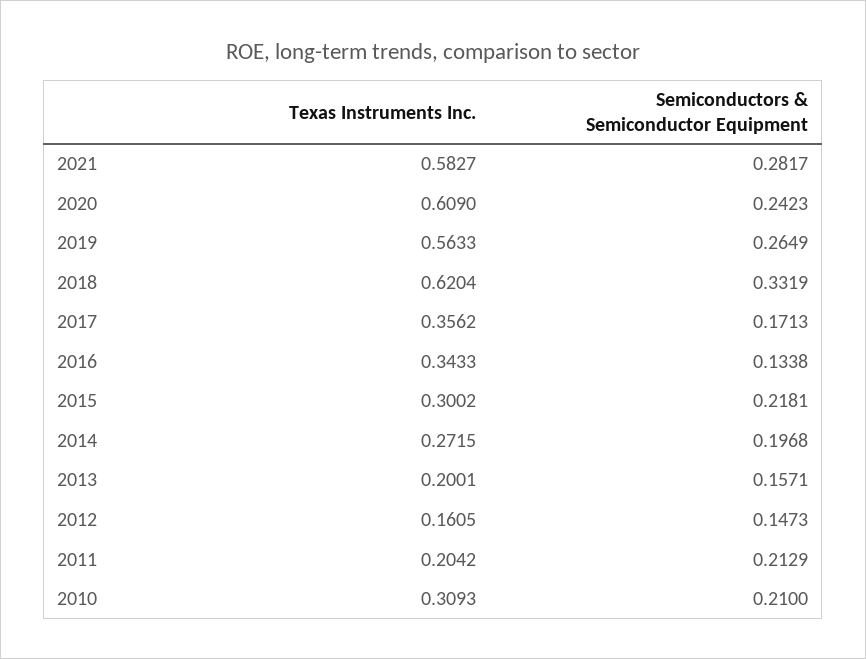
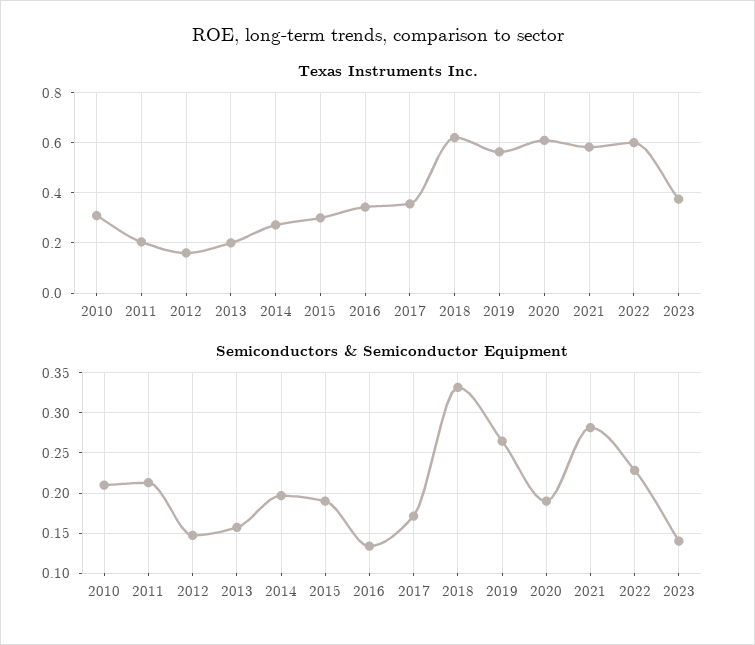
Semiconductors & Semiconductor Equipment, 2020: 0.2423 -> 0.19
Semiconductors & Semiconductor Equipment, 2015: 0.2181 -> 0.19
Texas Instruments Inc., 2022: none -> 0.6
Texas Instruments Inc., 2023: none -> 0.375
Semiconductors & Semiconductor Equipment, 2022: none -> 0.23
Semiconductors & Semiconductor Equipment, 2023: none -> 0.14

